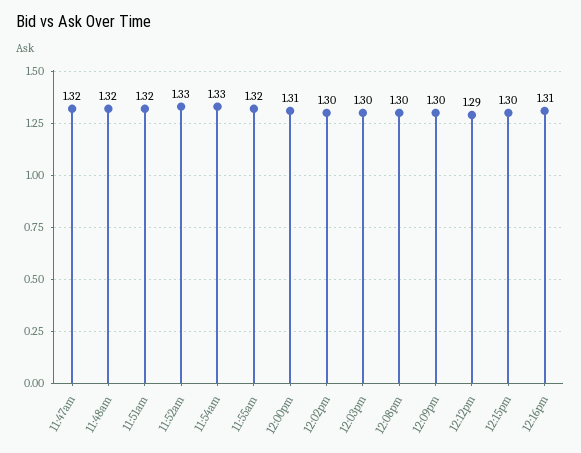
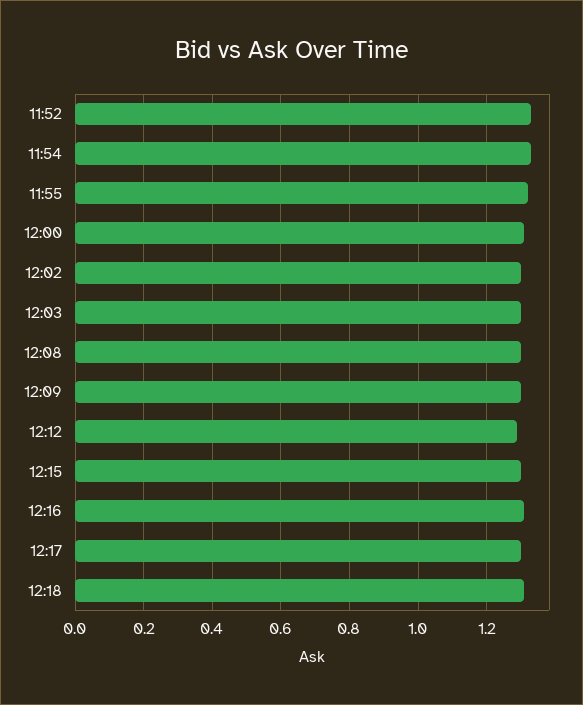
11:47am: 1.32 -> none
11:48am: 1.32 -> none
11:51am: 1.32 -> none
12:17: none -> 1.3
12:18: none -> 1.3

